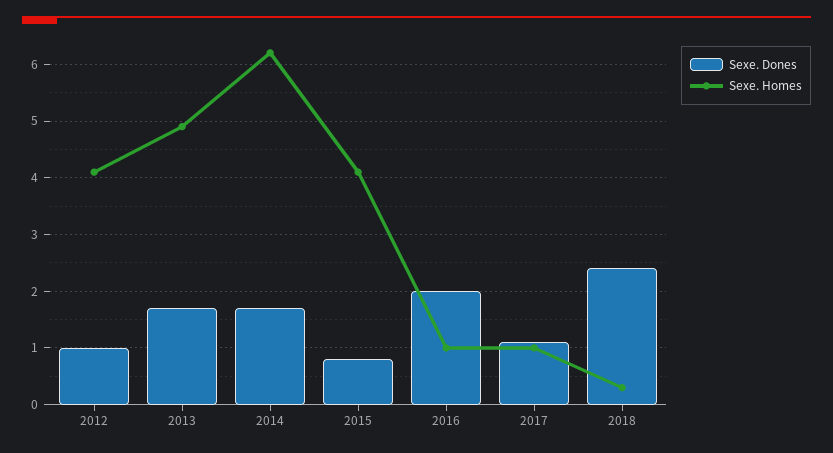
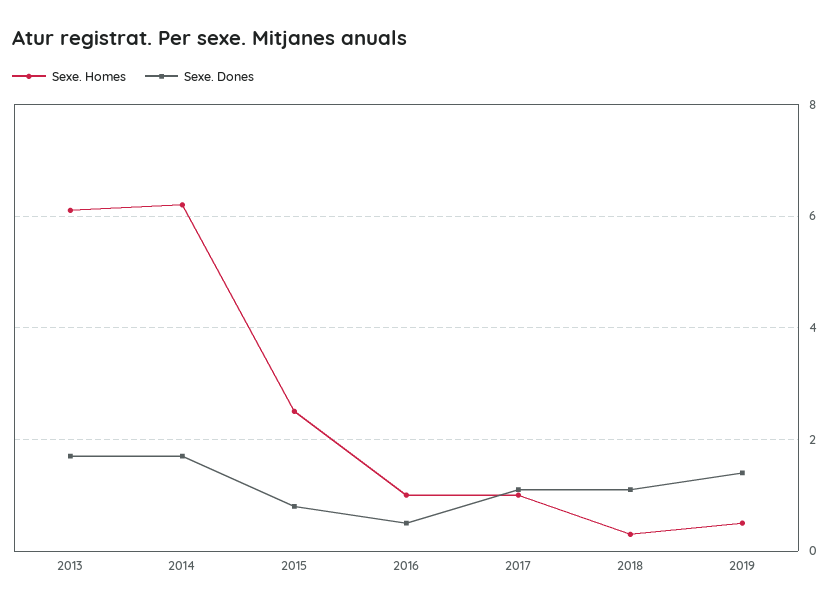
Sexe. Dones, 2012: 1 -> none
Sexe. Homes, 2012: 4 -> none
Sexe. Homes, 2013: 5 -> 6
Sexe. Homes, 2015: 4 -> 2.5
Sexe. Dones, 2016: 2 -> 0.5
Sexe. Dones, 2018: 2.5 -> 1
Sexe. Homes, 2019: none -> 0.5
Sexe. Dones, 2019: none -> 1.5

